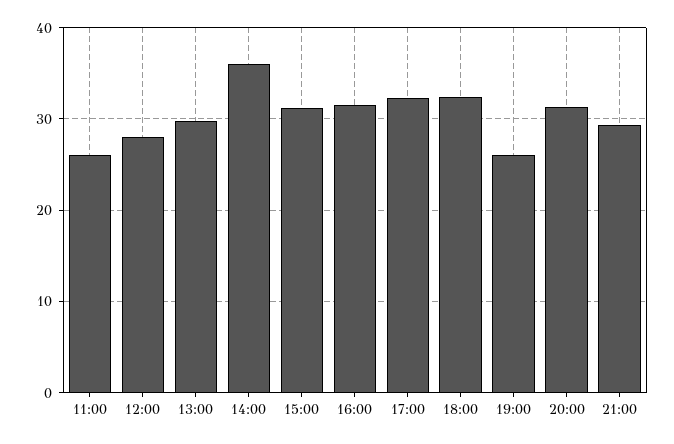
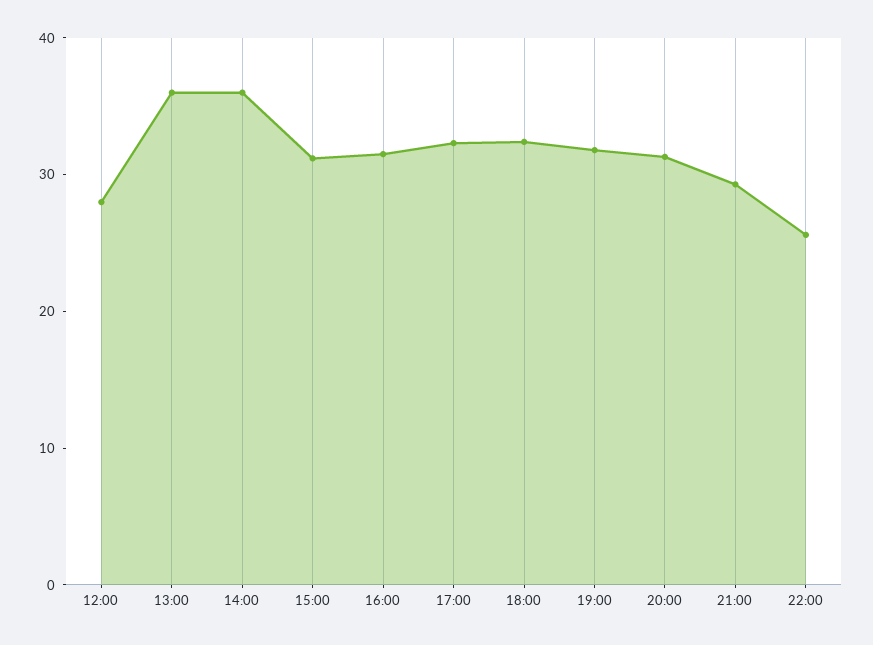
11:00: 26 -> none
13:00: 30 -> 36
19:00: 26 -> 32
22:00: none -> 26

